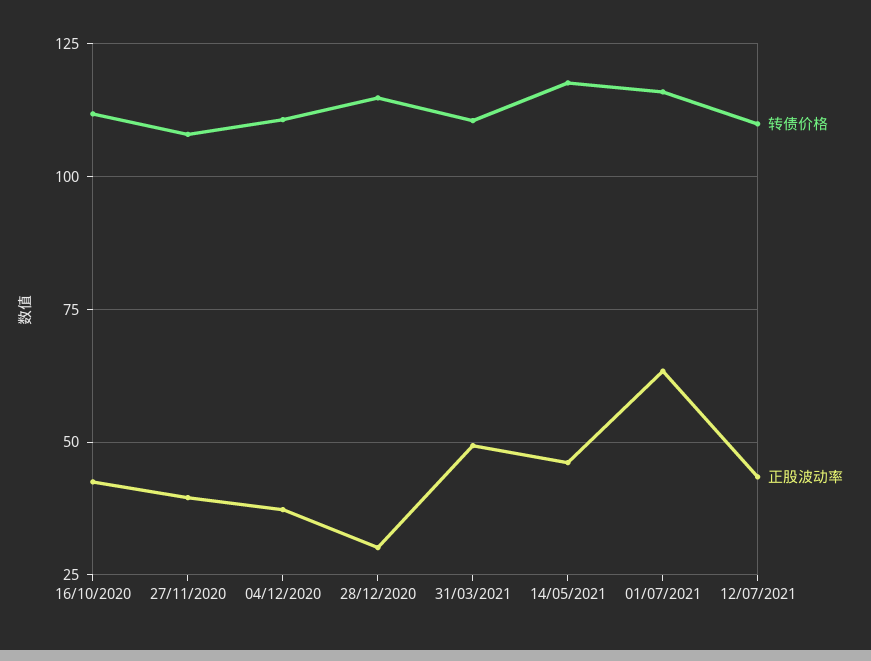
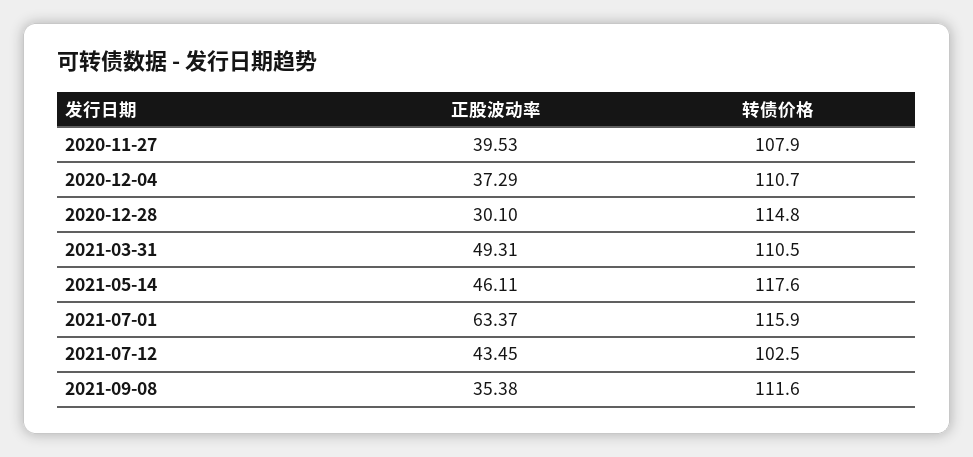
转债价格, 16/10/2020: 112.5 -> none
正股波动率, 16/10/2020: 42.5 -> none
转债价格, 12/07/2021: 110 -> 102.5
正股波动率, 2021-09-08: none -> 35.38
转债价格, 2021-09-08: none -> 111.6

